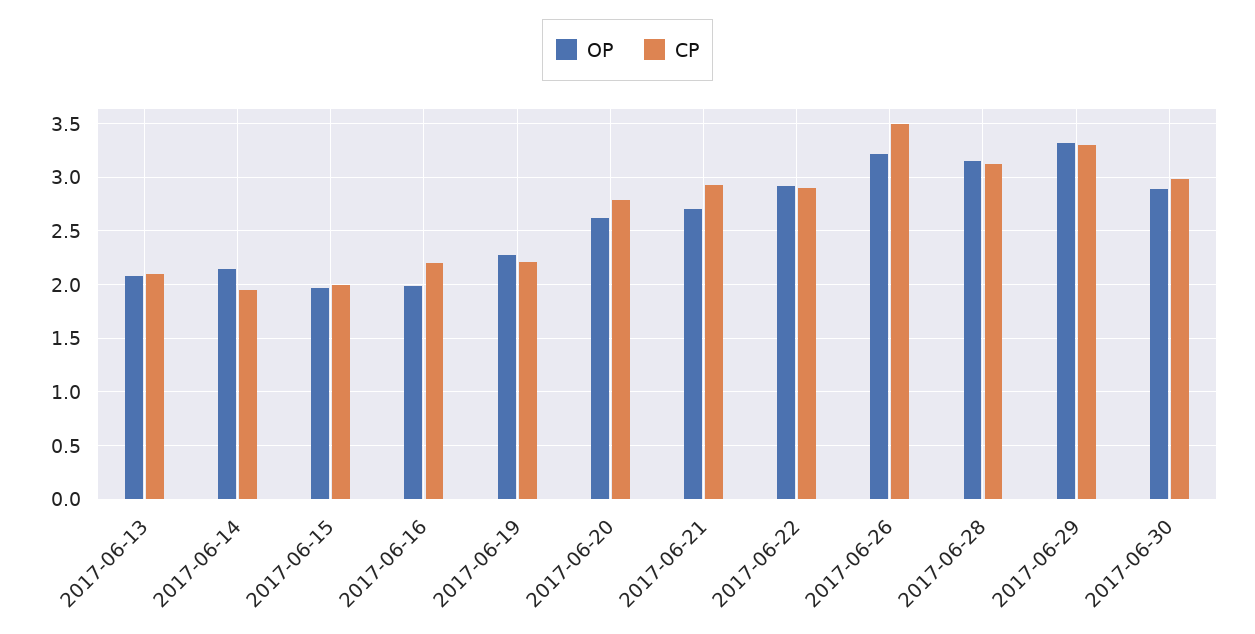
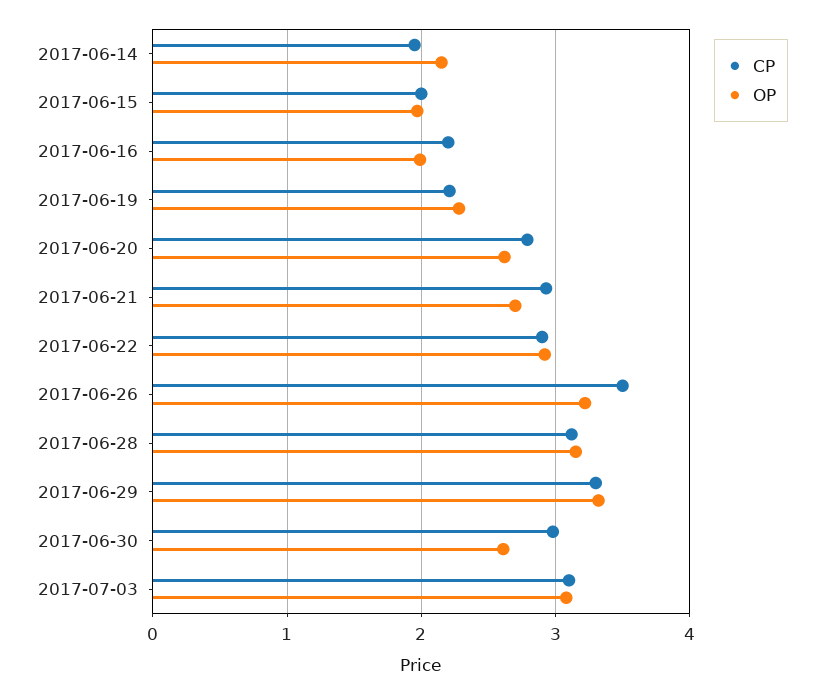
OP, 2017-06-13: 2.1 -> none
CP, 2017-06-13: 2.1 -> none
OP, 2017-06-30: 2.9 -> 2.6
CP, 2017-07-03: none -> 3.1
OP, 2017-07-03: none -> 3.1

